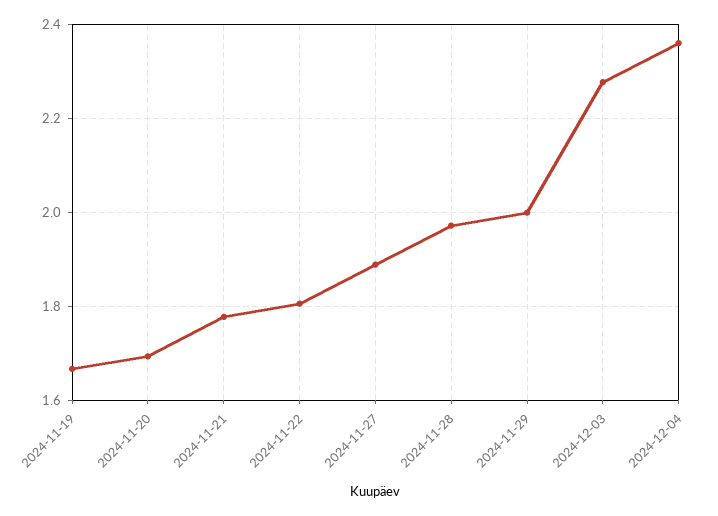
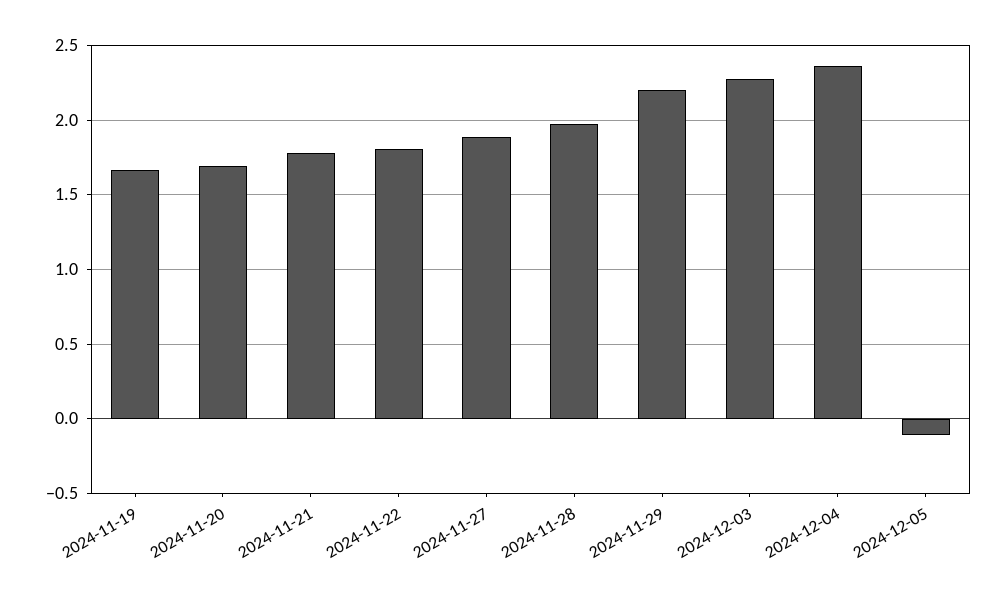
2024-11-29: 2 -> 2.2
2024-12-05: none -> -0.1

